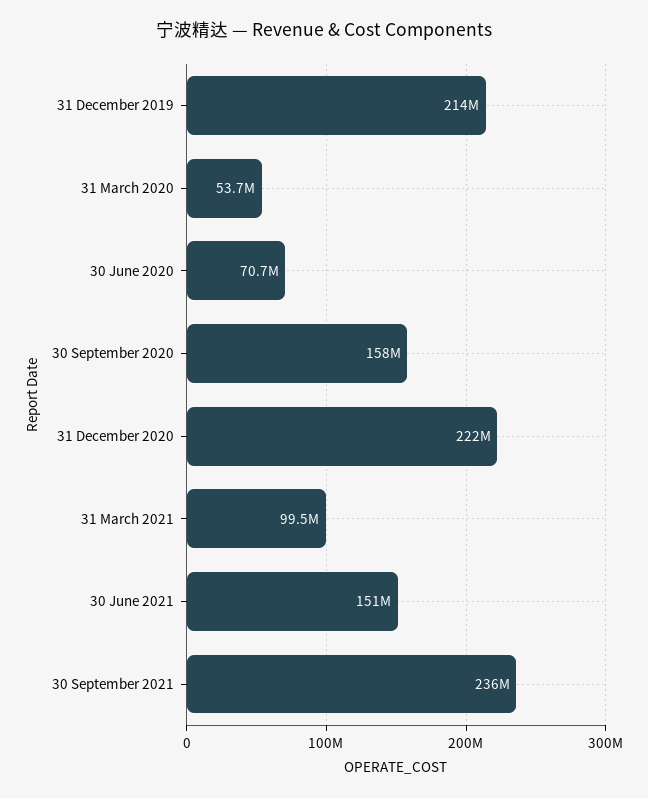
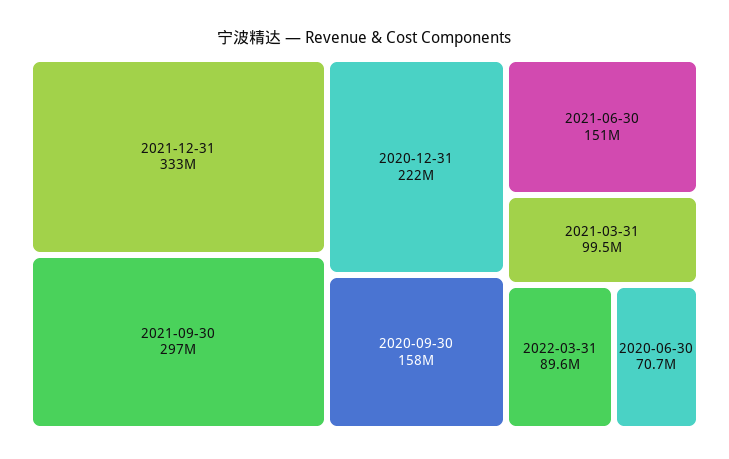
31 December 2019: 214000000 -> none
31 March 2020: 53700000 -> none
30 September 2021: 236000000 -> 297000000
2021-12-31: none -> 333000000
2022-03-31: none -> 89600000

